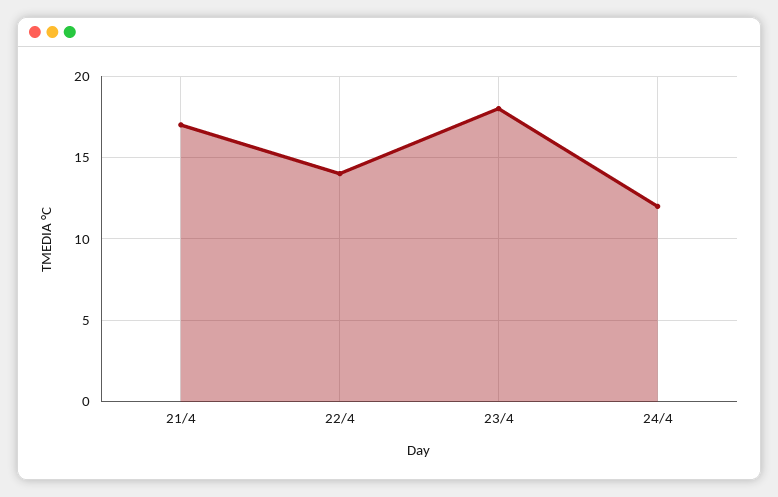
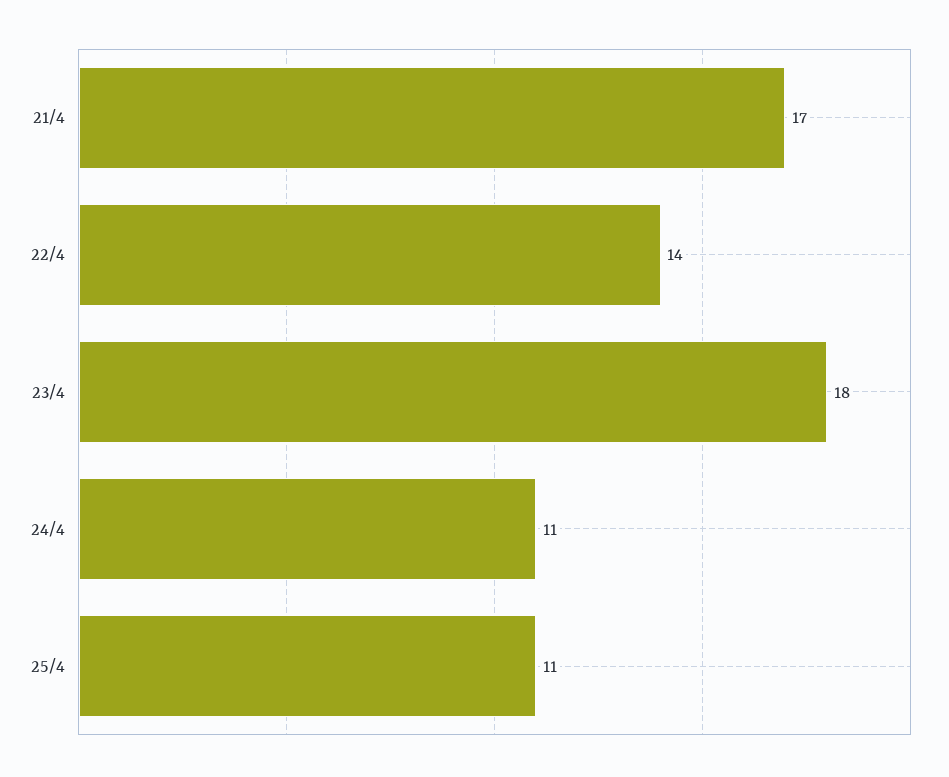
24/4: 12 -> 11
25/4: none -> 11

